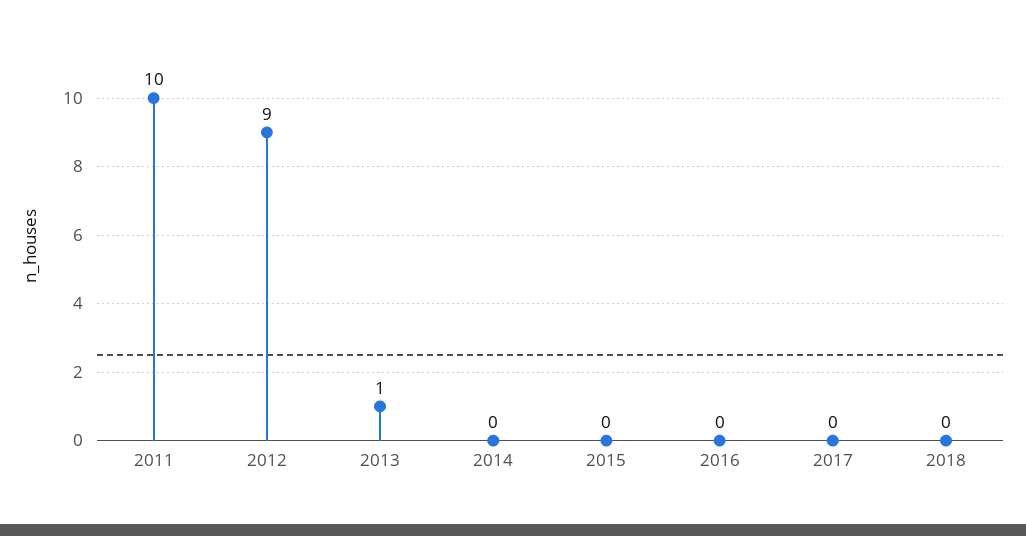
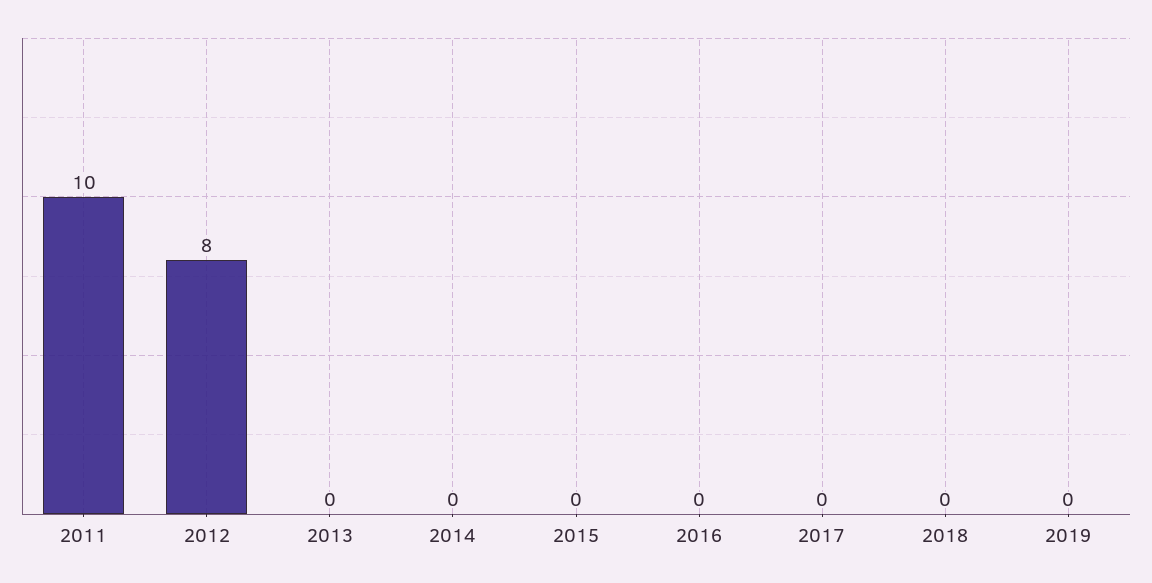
2012: 9 -> 8
2013: 1 -> 0
2019: none -> 0

